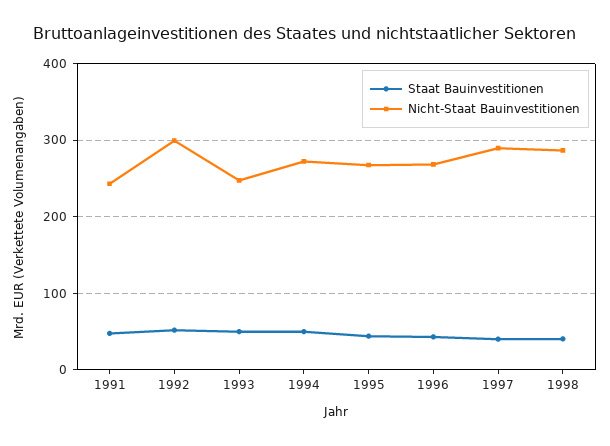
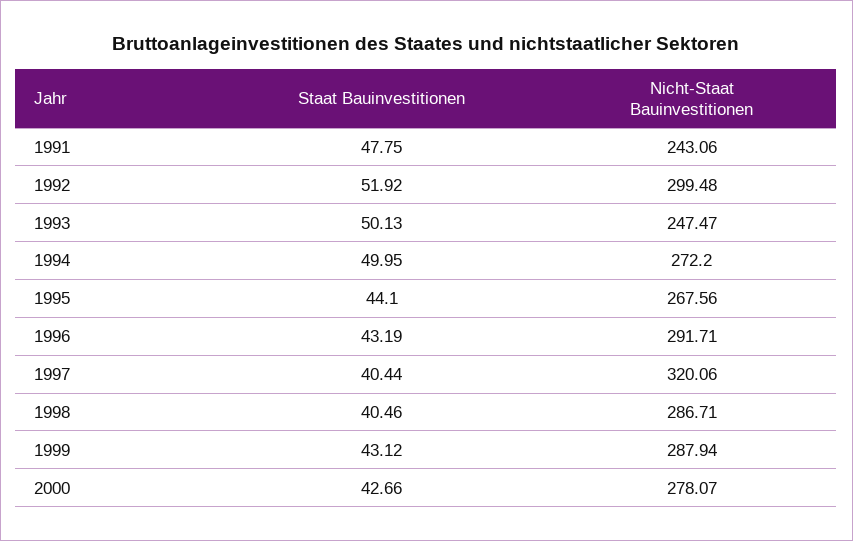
Nicht-Staat Bauinvestitionen, 1996: 270 -> 291.71
Nicht-Staat Bauinvestitionen, 1997: 290 -> 320.06
Staat Bauinvestitionen, 1999: none -> 43.12
Nicht-Staat Bauinvestitionen, 1999: none -> 287.94
Staat Bauinvestitionen, 2000: none -> 42.66
Nicht-Staat Bauinvestitionen, 2000: none -> 278.07

